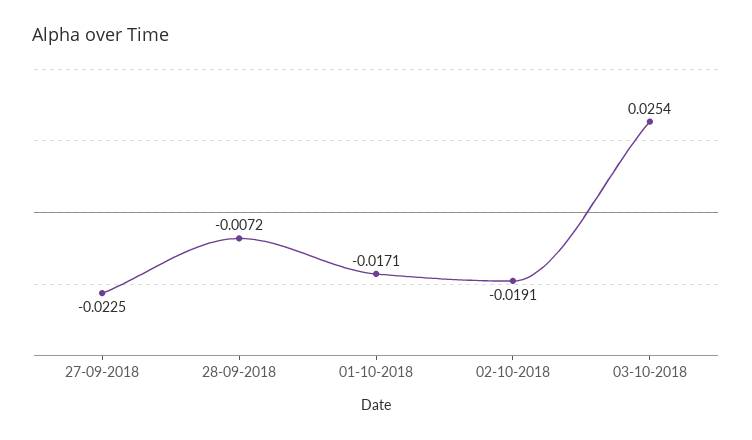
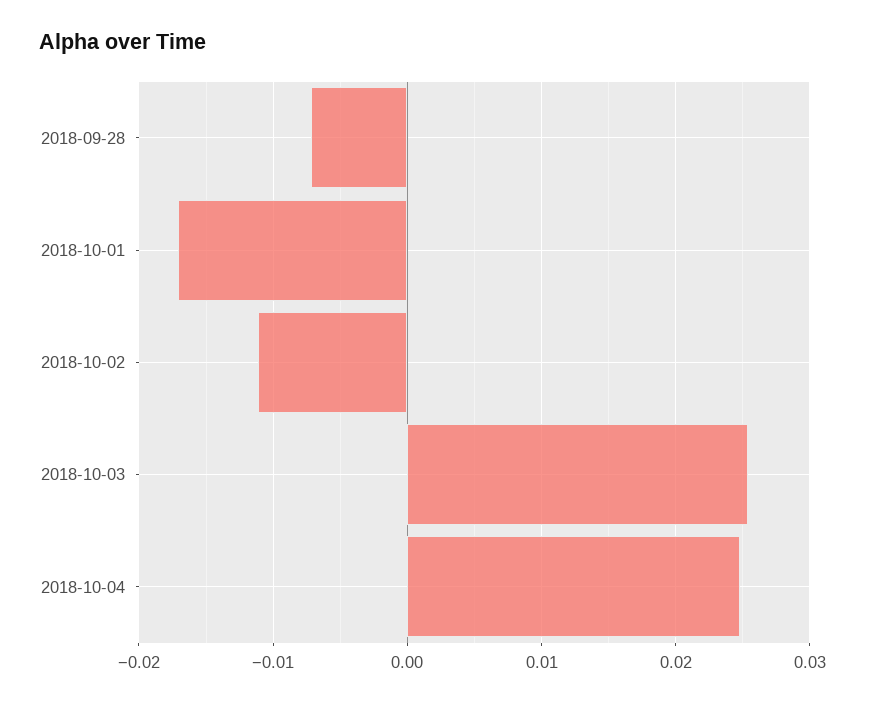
27-09-2018: -0.0225 -> none
02-10-2018: -0.0191 -> -0.011
2018-10-04: none -> 0.025

